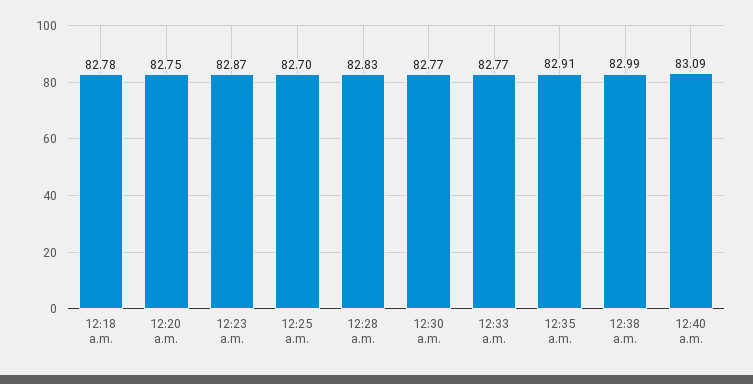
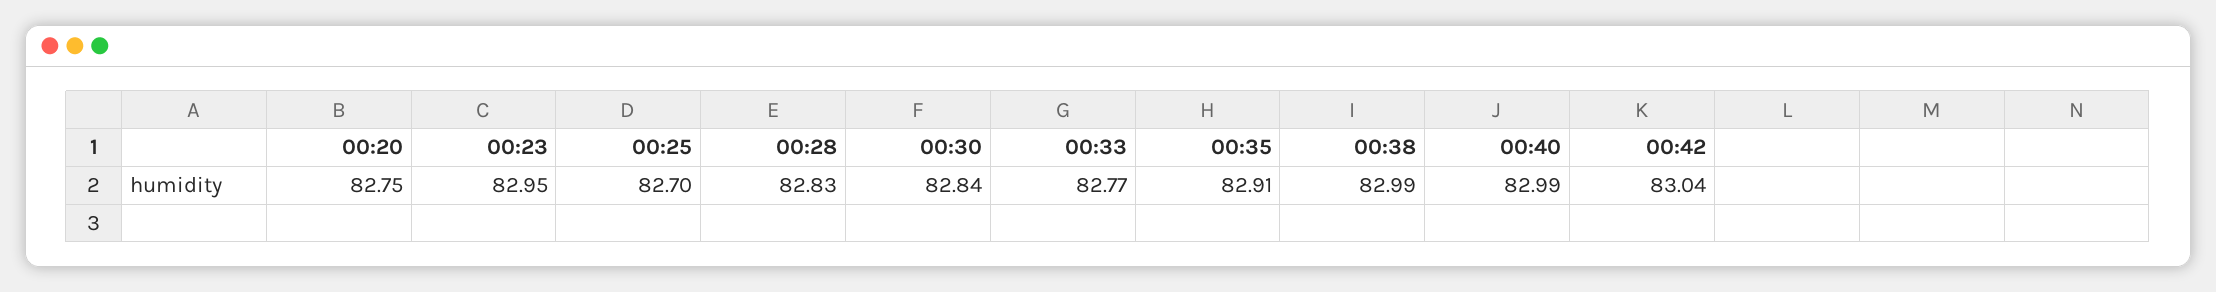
12:18 a.m.: 82.78 -> none
12:23 a.m.: 82.87 -> 82.95
12:30 a.m.: 82.77 -> 82.84
12:40 a.m.: 83.09 -> 82.99
00:42: none -> 83.04

